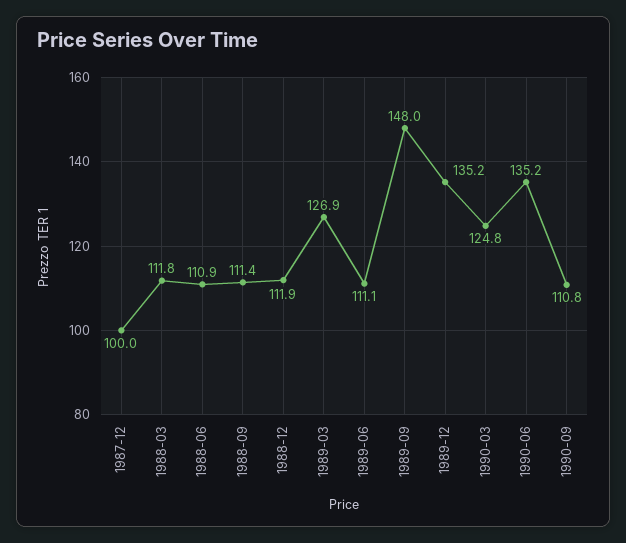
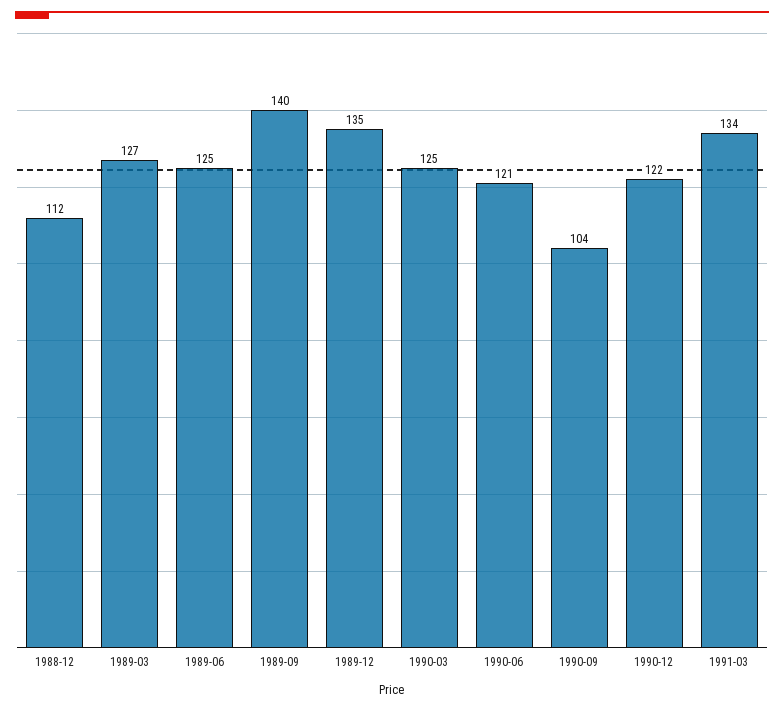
1987-12: 100 -> none
1988-03: 111.8 -> none
1988-06: 110.9 -> none
1988-09: 111.4 -> none
1989-06: 111.1 -> 125
1989-09: 148 -> 140
1990-06: 135.2 -> 121
1990-09: 110.8 -> 104
1990-12: none -> 122
1991-03: none -> 134

